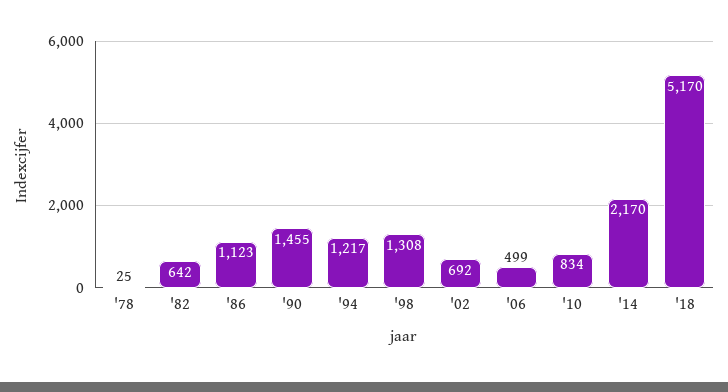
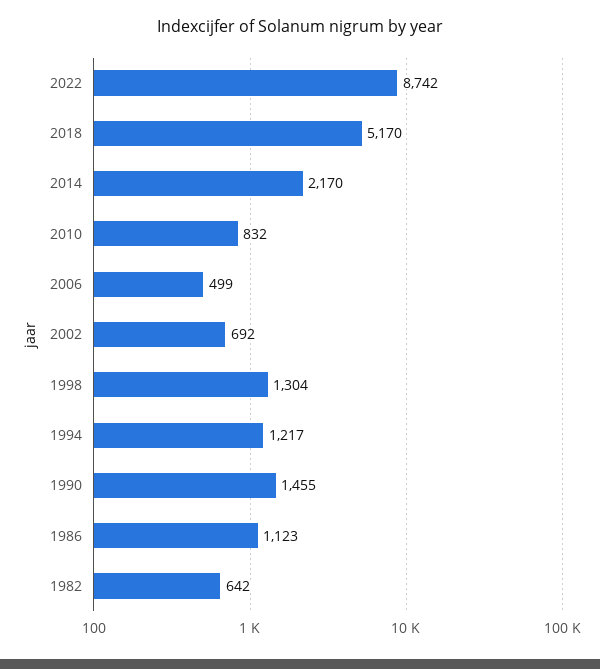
'78: 25 -> none
'98: 1308 -> 1304
'10: 834 -> 832
2022: none -> 8742

